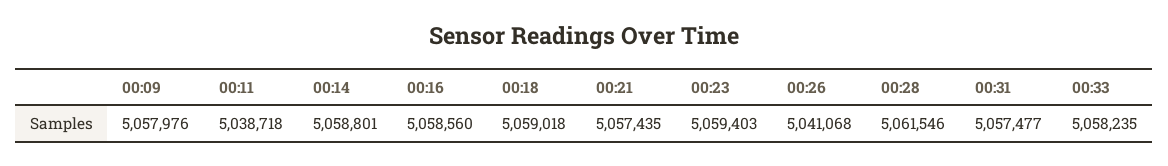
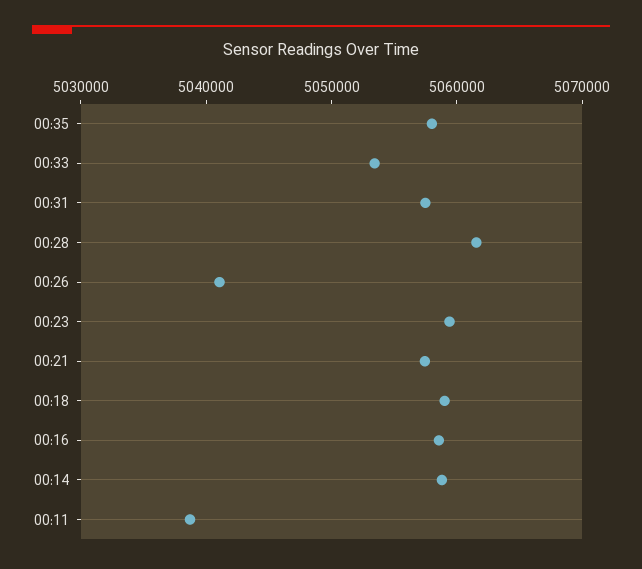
00:09: 5057976 -> none
00:33: 5058235 -> 5054000
00:35: none -> 5058000

